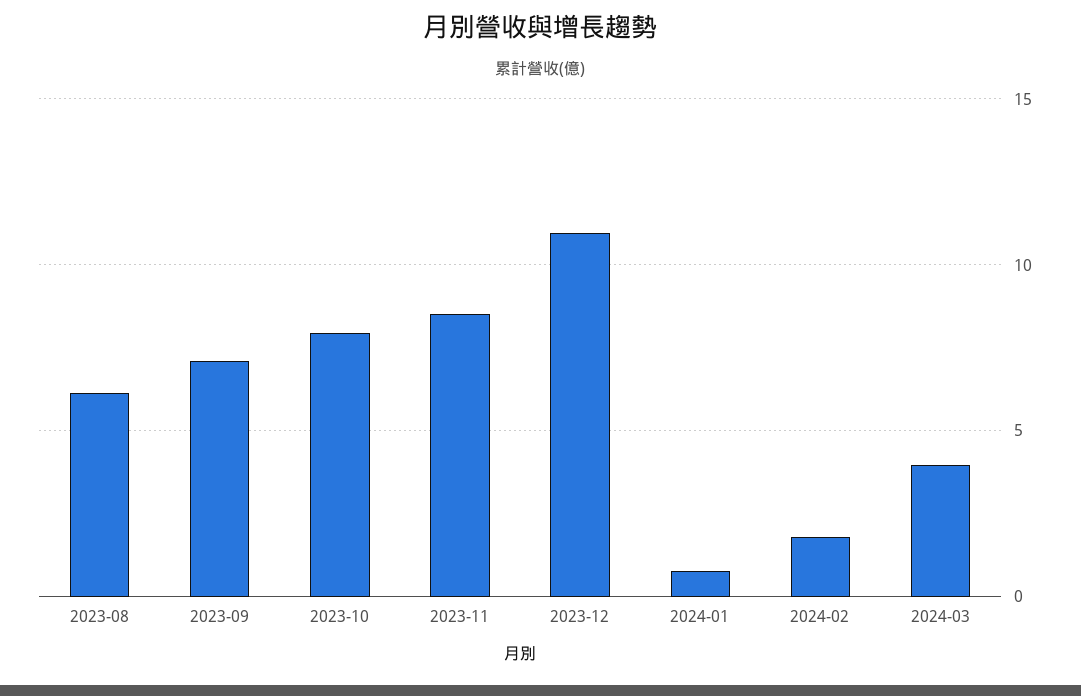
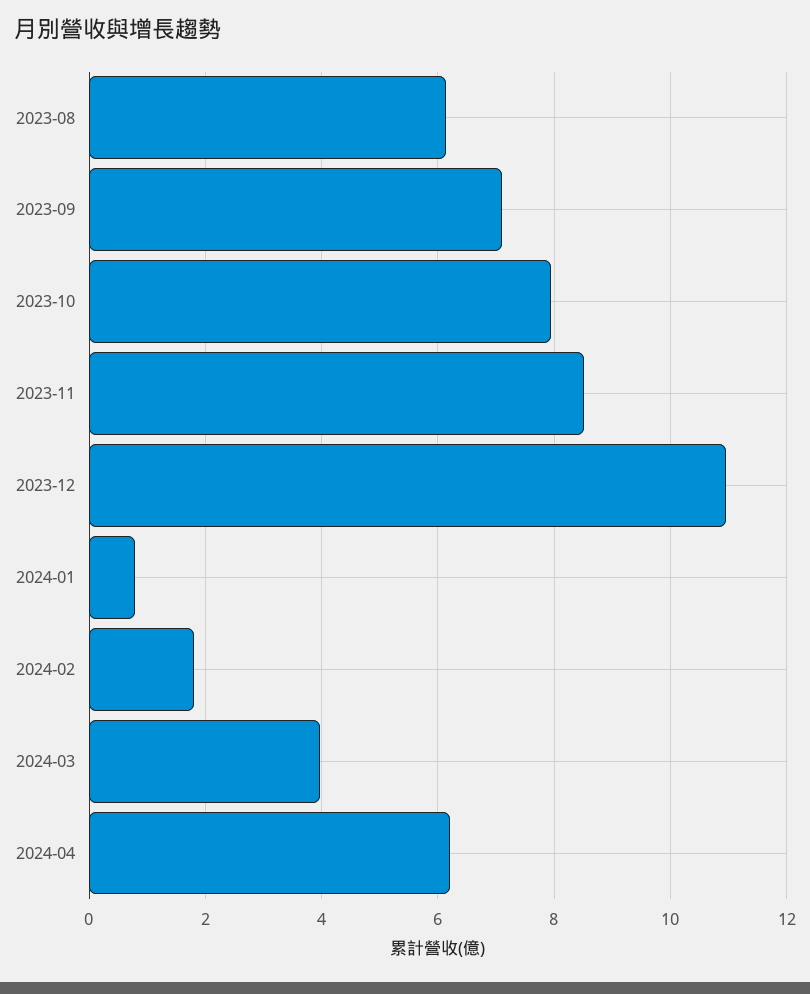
2024-04: none -> 6.2

